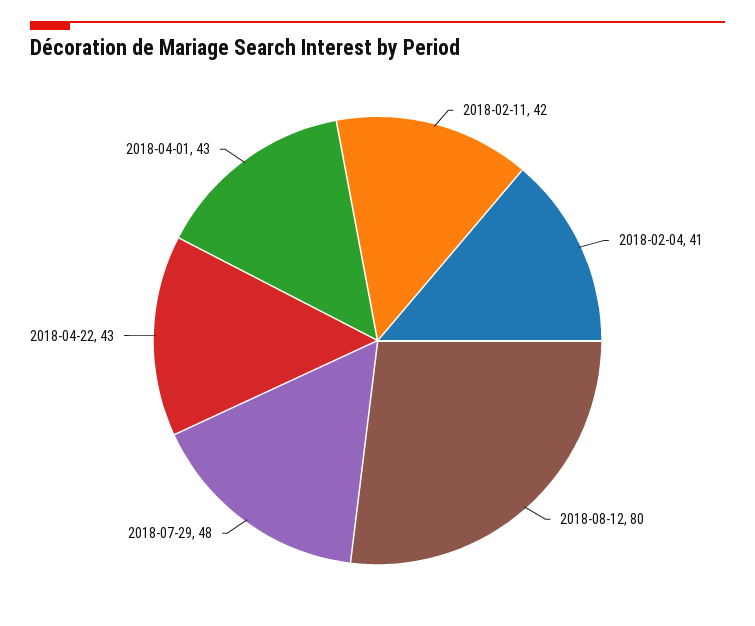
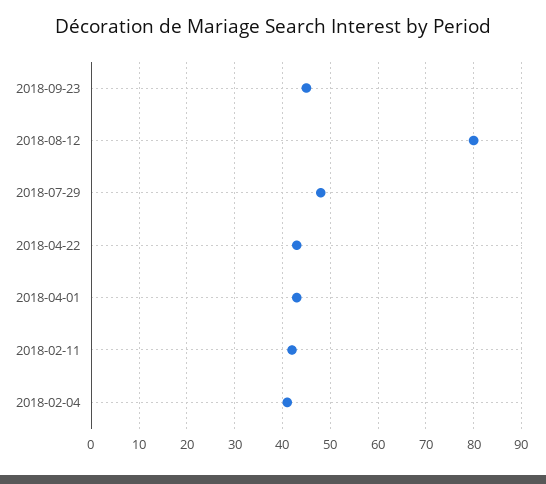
2018-09-23: none -> 45

